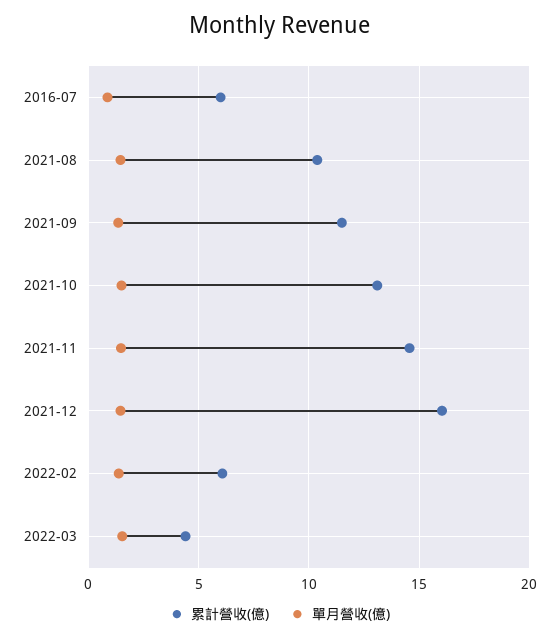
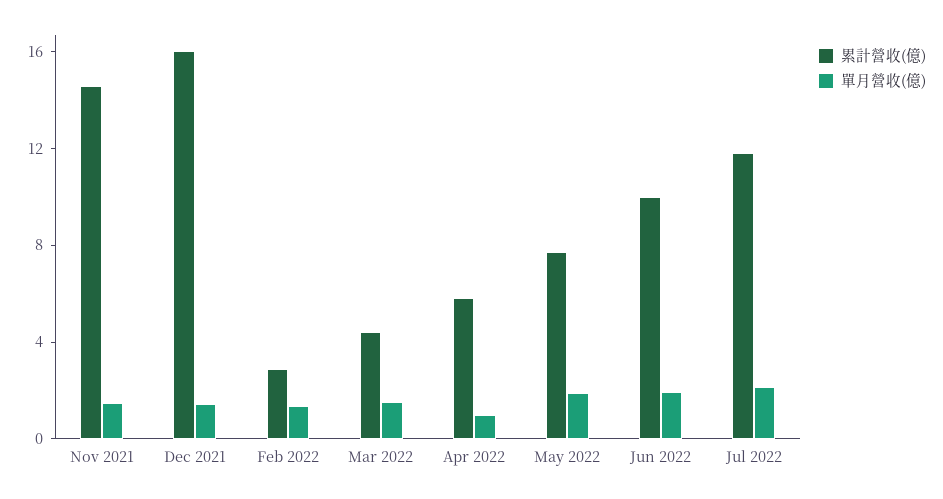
累計營收(億), 2016-07: 6 -> none
單月營收(億), 2016-07: 1 -> none
累計營收(億), 2021-08: 10.5 -> none
單月營收(億), 2021-08: 1.5 -> none
累計營收(億), 2021-09: 11.5 -> none
單月營收(億), 2021-09: 1.5 -> none
累計營收(億), 2021-10: 13 -> none
單月營收(億), 2021-10: 1.5 -> none
累計營收(億), 2022-02: 6 -> 3
累計營收(億), Apr 2022: none -> 6
單月營收(億), Apr 2022: none -> 1
累計營收(億), May 2022: none -> 8
單月營收(億), May 2022: none -> 2
累計營收(億), Jun 2022: none -> 10
單月營收(億), Jun 2022: none -> 2
累計營收(億), Jul 2022: none -> 12
單月營收(億), Jul 2022: none -> 2

